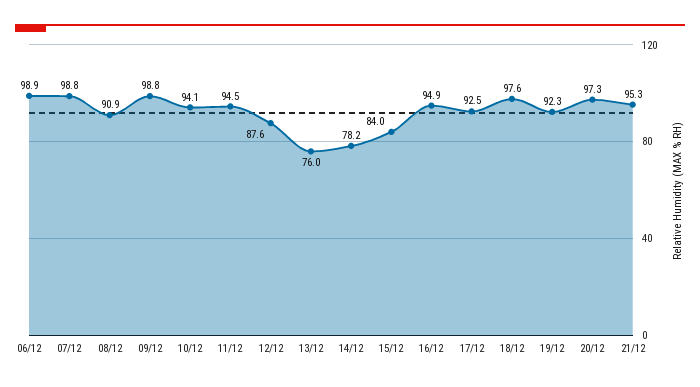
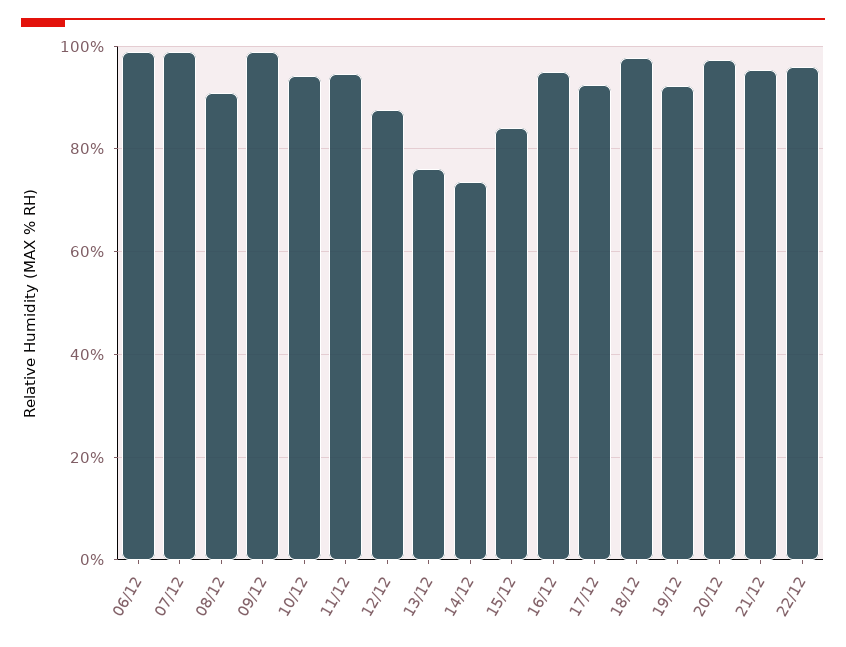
14/12: 78.2 -> 74
22/12: none -> 96

